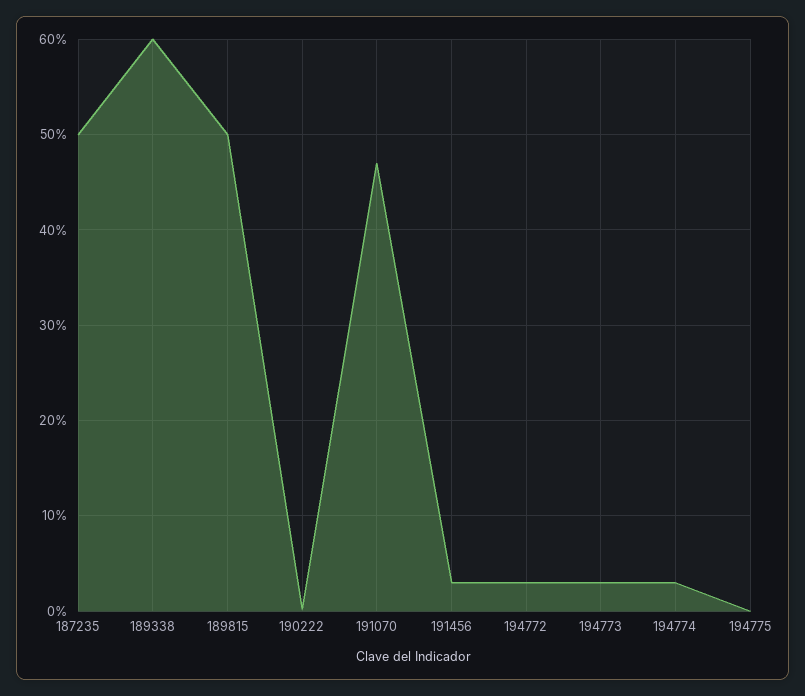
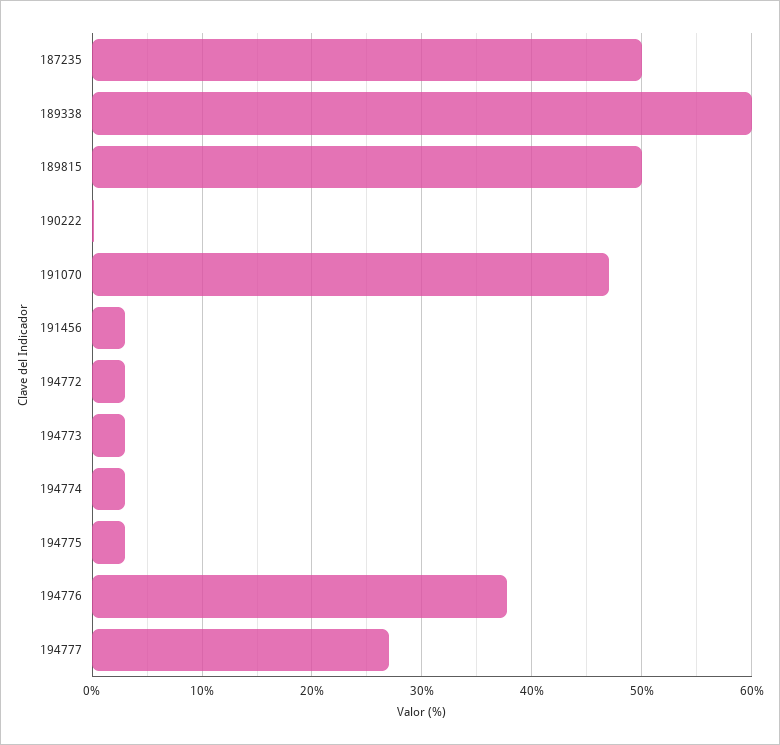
194775: 0 -> 3
194776: none -> 38
194777: none -> 27

